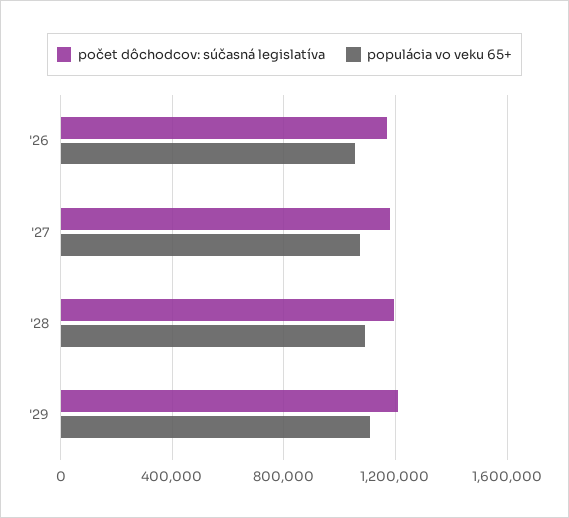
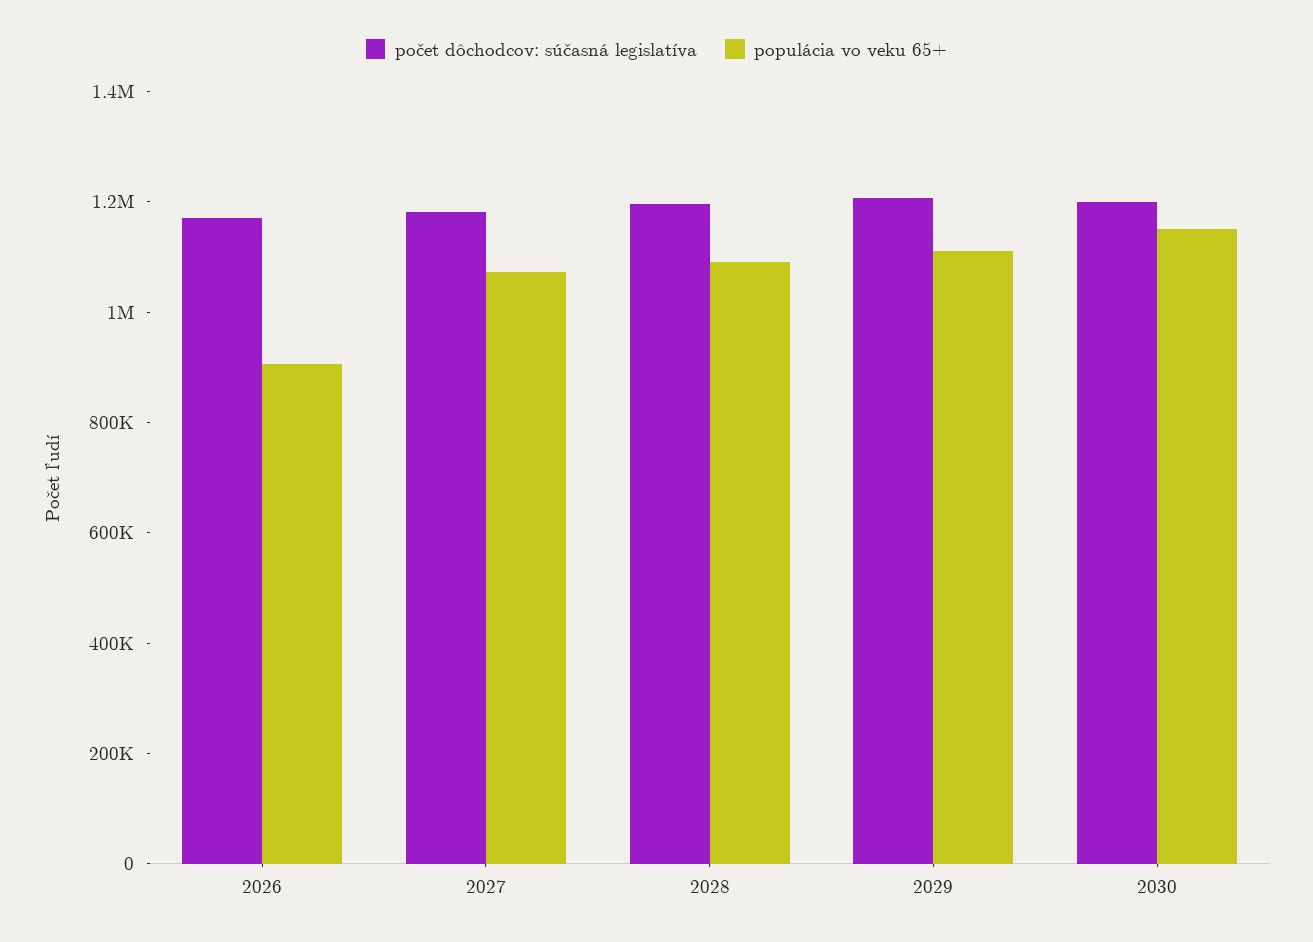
populácia vo veku 65+, '26: 1050000 -> 900000
počet dôchodcov: súčasná legislatíva, 2030: none -> 1200000
populácia vo veku 65+, 2030: none -> 1150000

